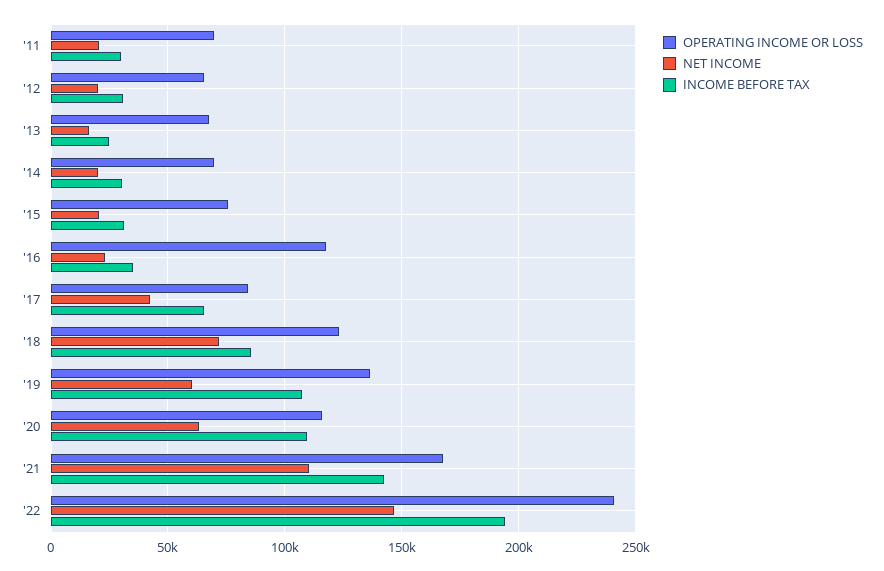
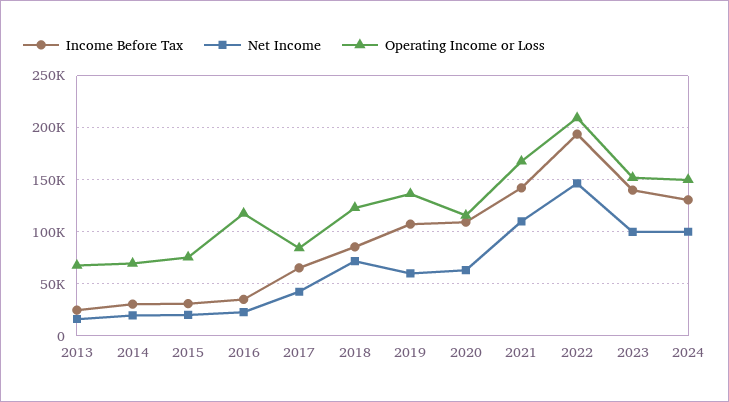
OPERATING INCOME OR LOSS, '11: 70000 -> none
NET INCOME, '11: 20000 -> none
INCOME BEFORE TAX, '11: 30000 -> none
OPERATING INCOME OR LOSS, '12: 65000 -> none
NET INCOME, '12: 20000 -> none
INCOME BEFORE TAX, '12: 30000 -> none
OPERATING INCOME OR LOSS, '22: 240000 -> 210000
INCOME BEFORE TAX, 2023: none -> 140000
NET INCOME, 2023: none -> 100000
OPERATING INCOME OR LOSS, 2023: none -> 150000
INCOME BEFORE TAX, 2024: none -> 130000
NET INCOME, 2024: none -> 100000
OPERATING INCOME OR LOSS, 2024: none -> 150000

